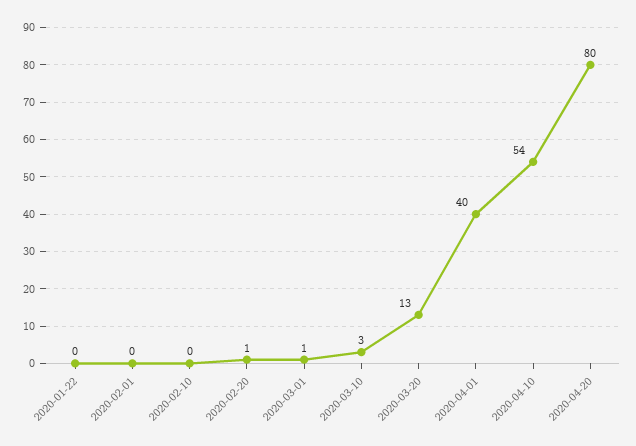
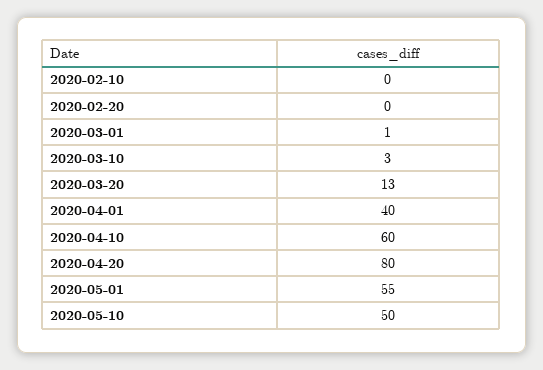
2020-01-22: 0 -> none
2020-02-01: 0 -> none
2020-02-20: 1 -> 0
2020-04-10: 54 -> 60
2020-05-01: none -> 55
2020-05-10: none -> 50

